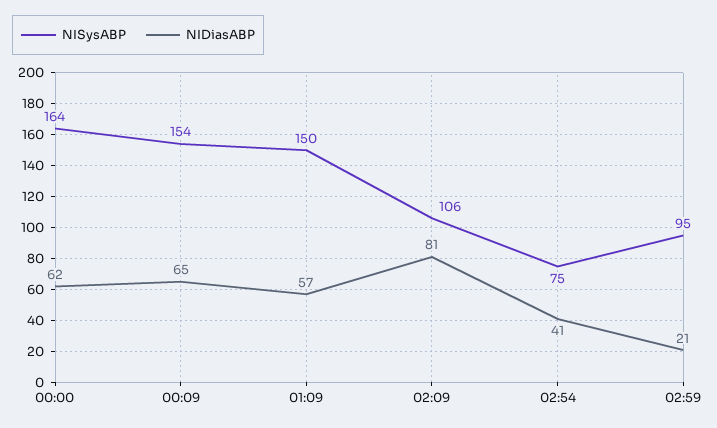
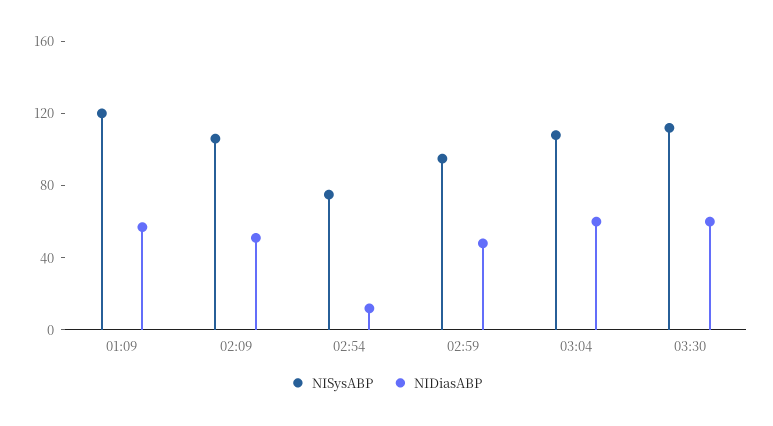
NISysABP, 00:00: 164 -> none
NIDiasABP, 00:00: 62 -> none
NISysABP, 00:09: 154 -> none
NIDiasABP, 00:09: 65 -> none
NISysABP, 01:09: 150 -> 120
NIDiasABP, 02:09: 81 -> 50
NIDiasABP, 02:54: 41 -> 10
NIDiasABP, 02:59: 21 -> 50
NISysABP, 03:04: none -> 110
NIDiasABP, 03:04: none -> 60
NISysABP, 03:30: none -> 110
NIDiasABP, 03:30: none -> 60

